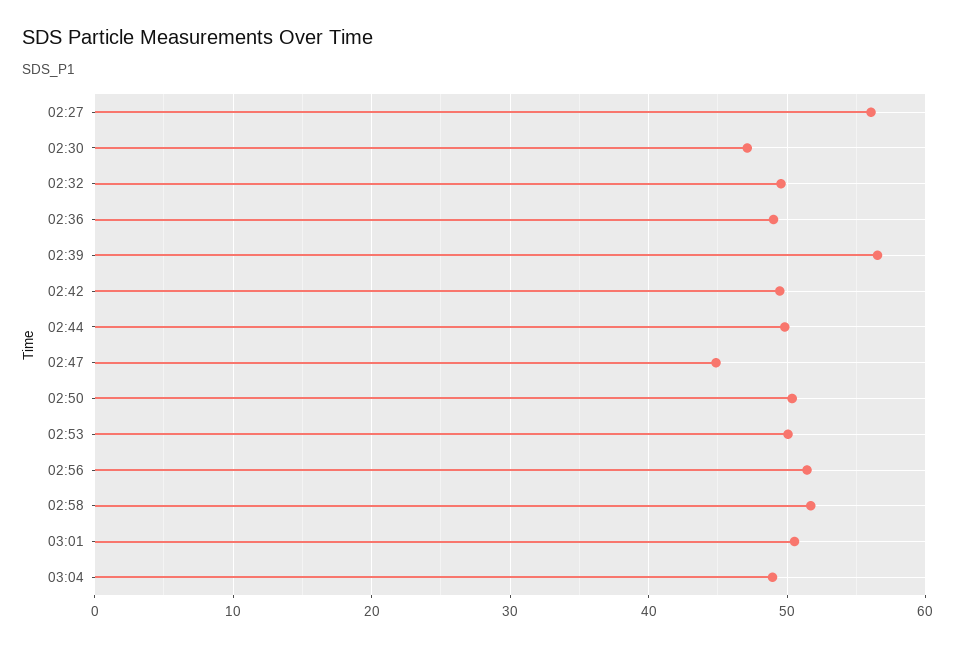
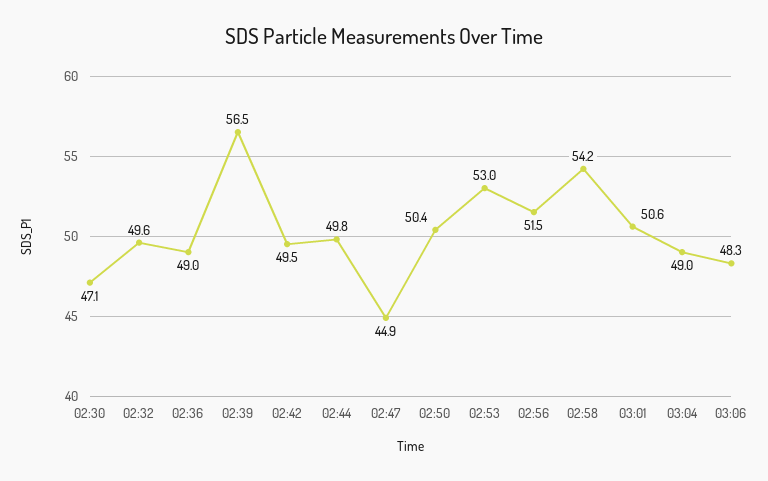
02:27: 56 -> none
02:53: 50 -> 53
02:58: 52 -> 54.2
03:06: none -> 48.3

